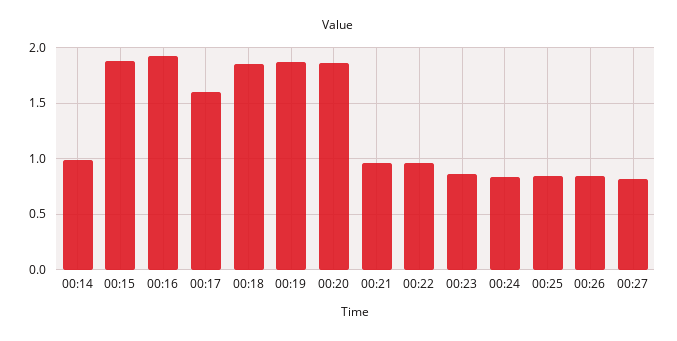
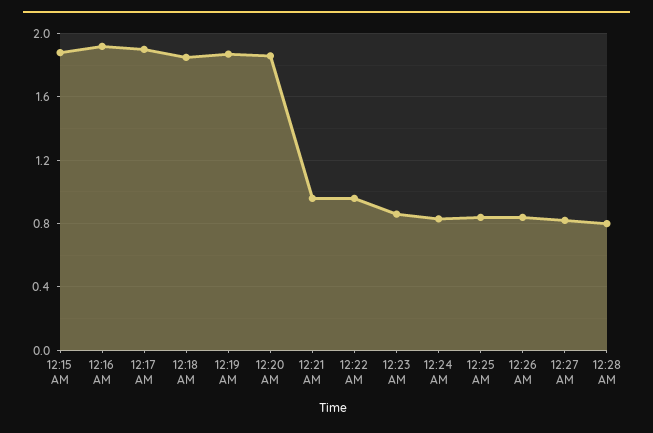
00:14: 1 -> none
00:17: 1.6 -> 1.9
12:28 AM: none -> 0.8

